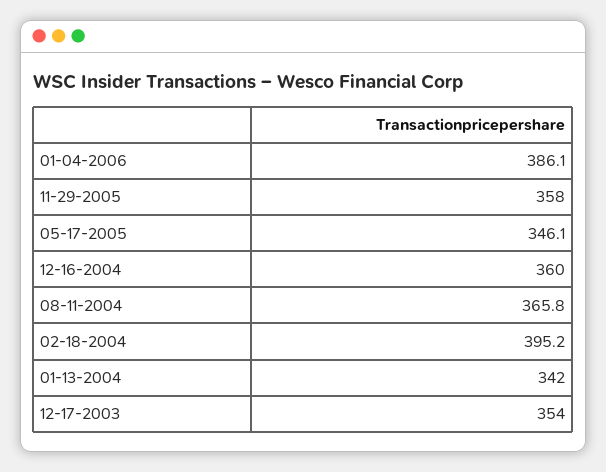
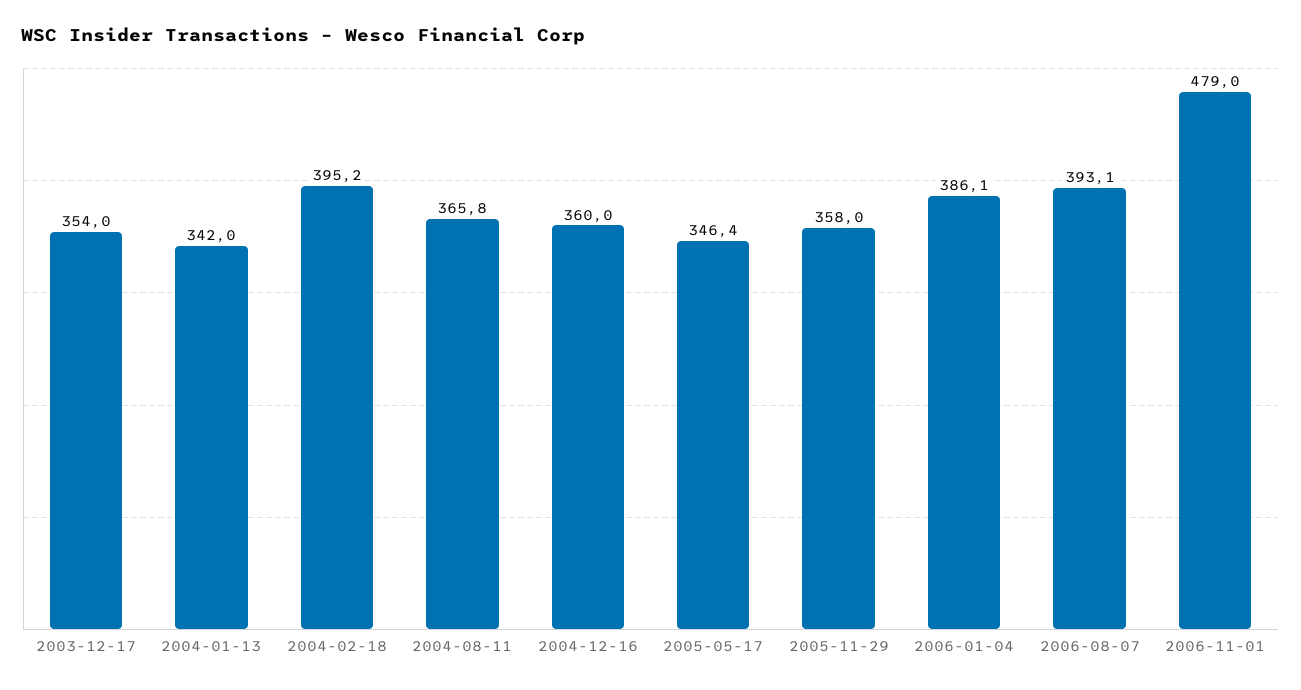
05-17-2005: 346.1 -> 346.4
2006-08-07: none -> 393.1
2006-11-01: none -> 479

